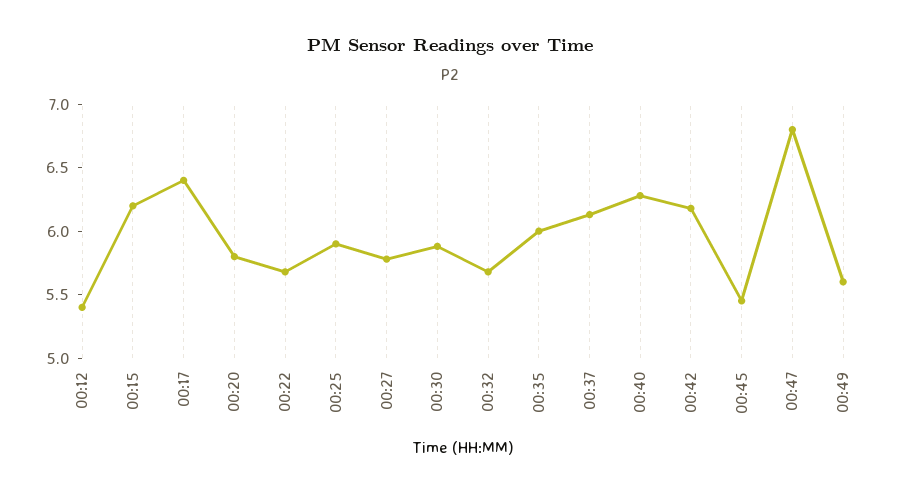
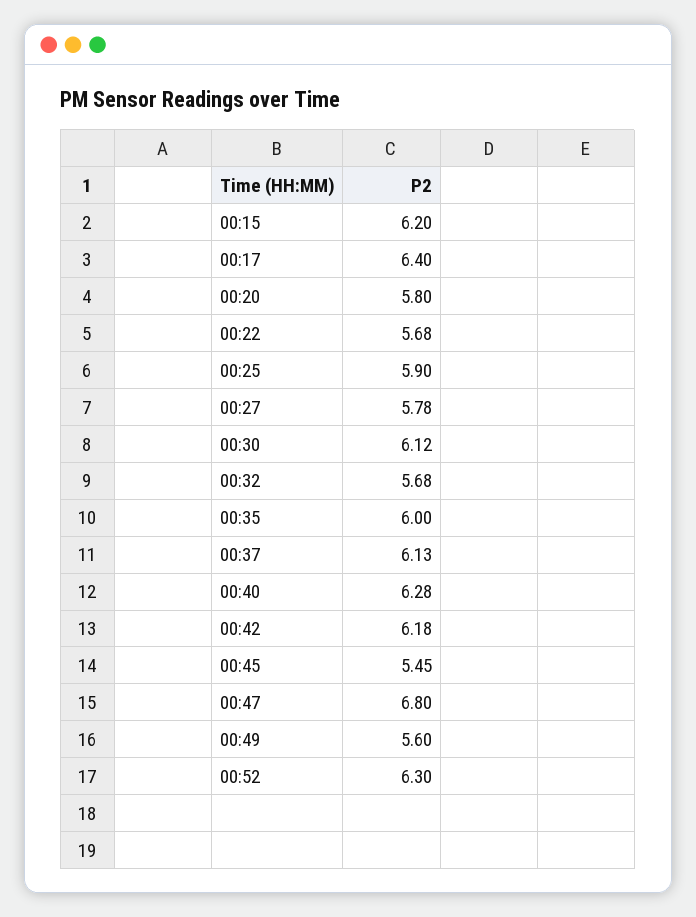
00:12: 5.4 -> none
00:30: 5.9 -> 6.12
00:52: none -> 6.3

